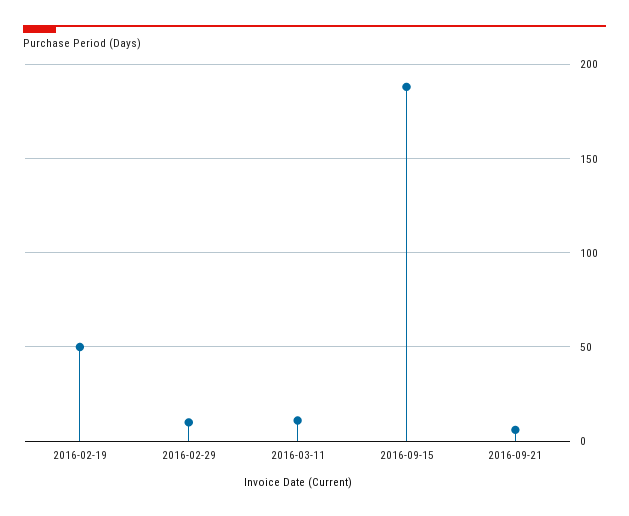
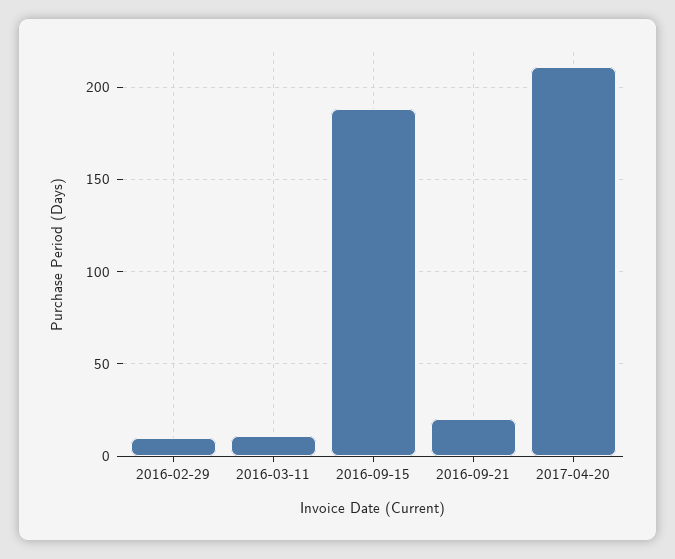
2016-02-19: 50 -> none
2016-09-21: 5 -> 20
2017-04-20: none -> 210

